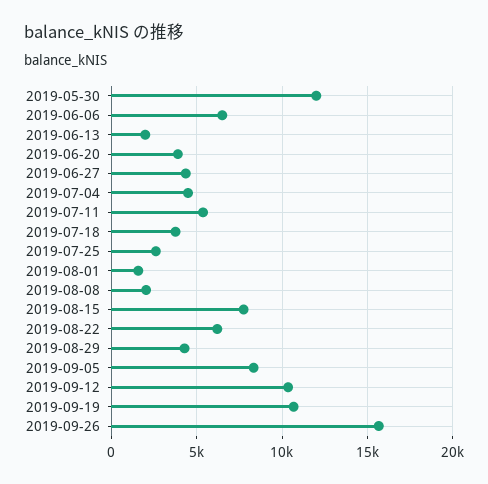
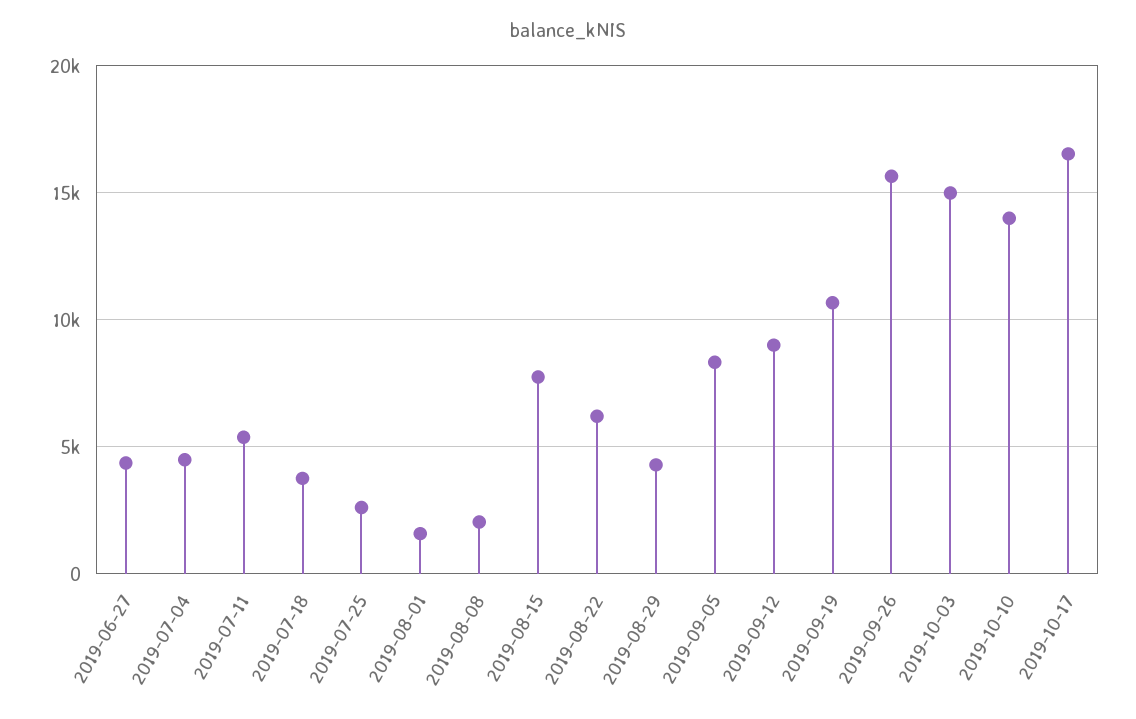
2019-05-30: 12000 -> none
2019-06-06: 6500 -> none
2019-06-13: 2000 -> none
2019-06-20: 4000 -> none
2019-09-12: 10500 -> 9000
2019-10-03: none -> 15000
2019-10-10: none -> 14000
2019-10-17: none -> 16500

